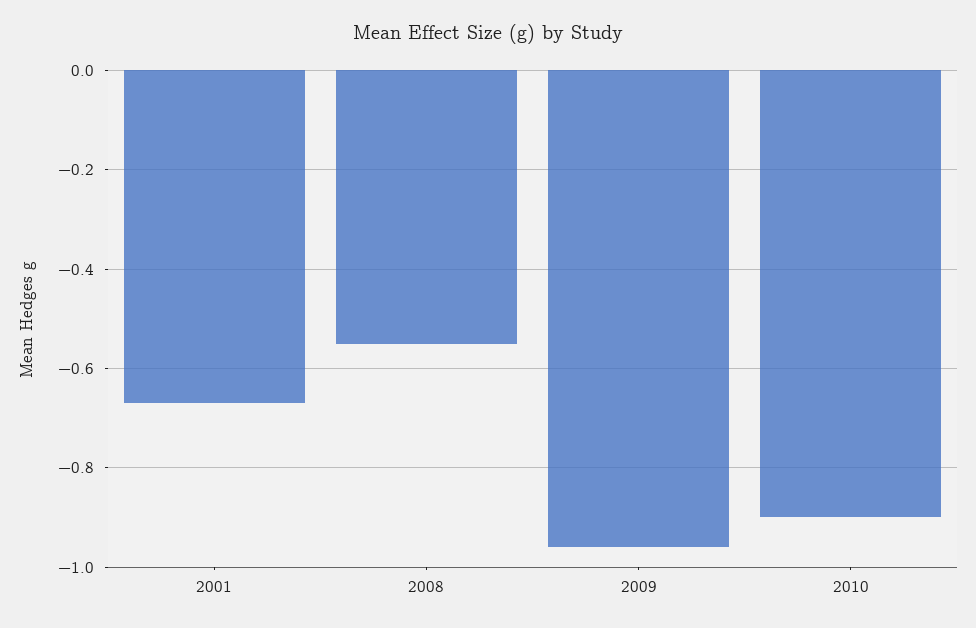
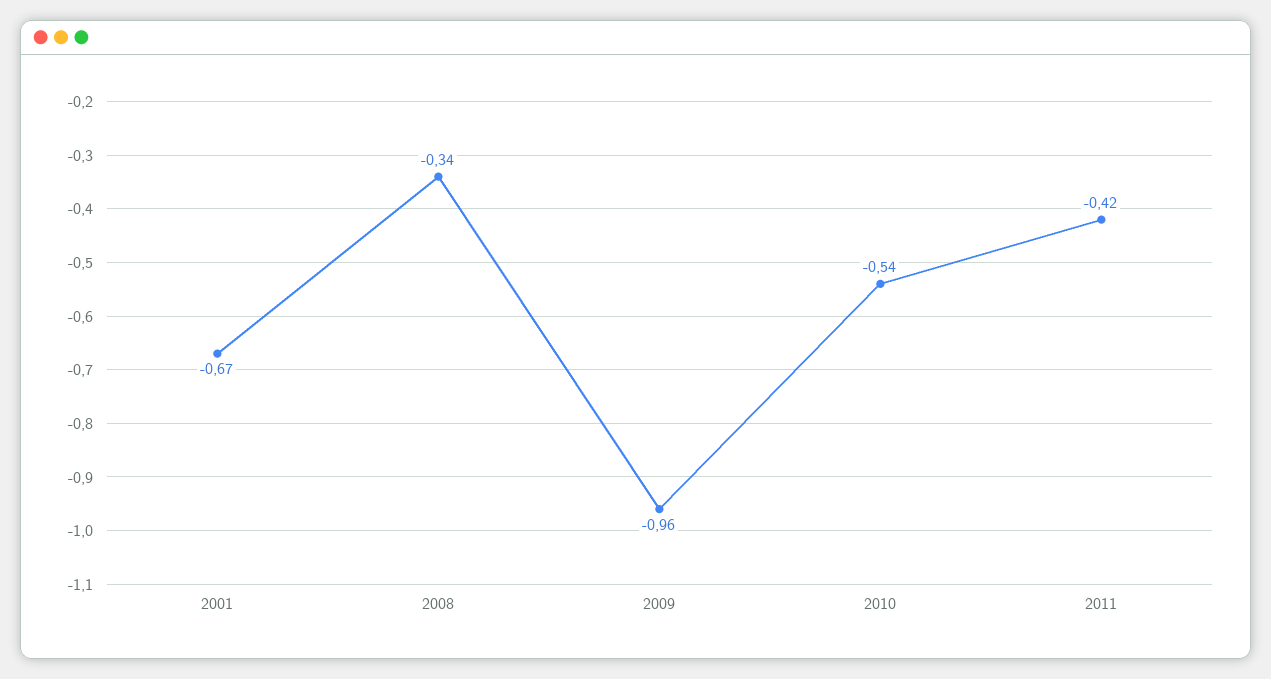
2008: -0.55 -> -0.34
2010: -0.9 -> -0.54
2011: none -> -0.42

